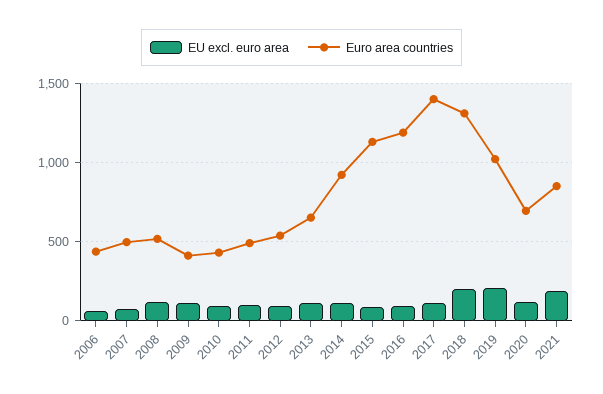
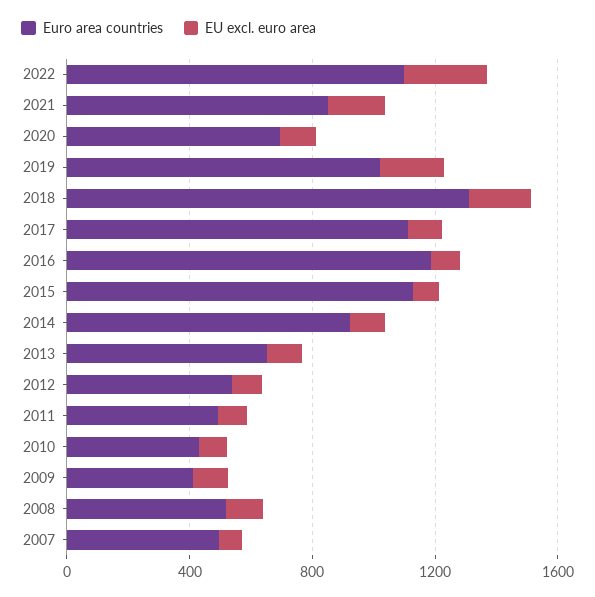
EU excl. euro area, 2006: 50 -> none
Euro area countries, 2006: 450 -> none
Euro area countries, 2017: 1400 -> 1100
Euro area countries, 2022: none -> 1100
EU excl. euro area, 2022: none -> 300

